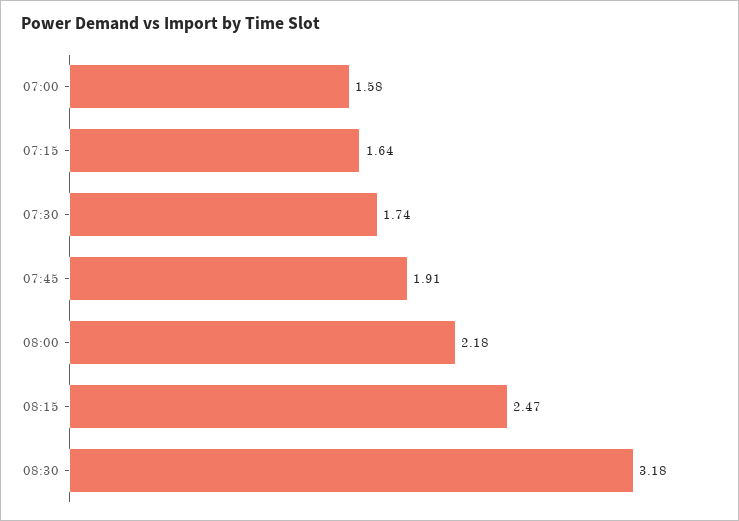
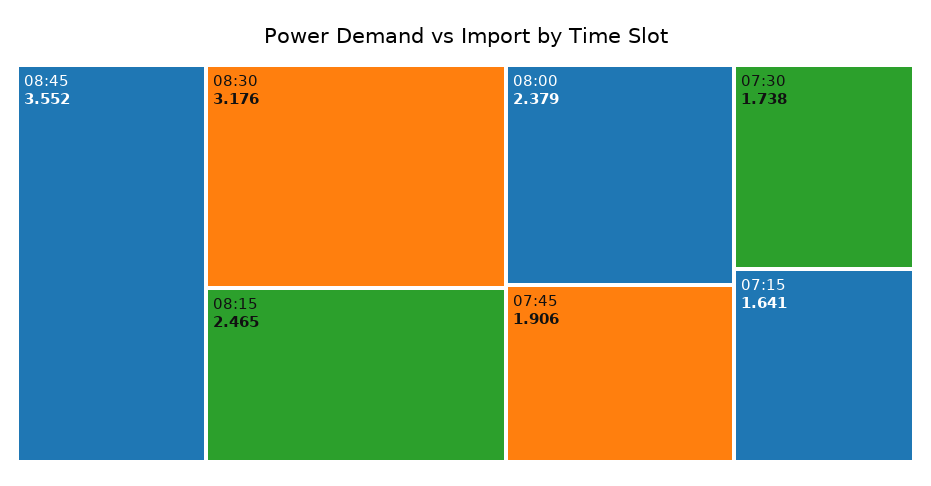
07:00: 1.58 -> none
08:00: 2.18 -> 2.379
08:45: none -> 3.552

